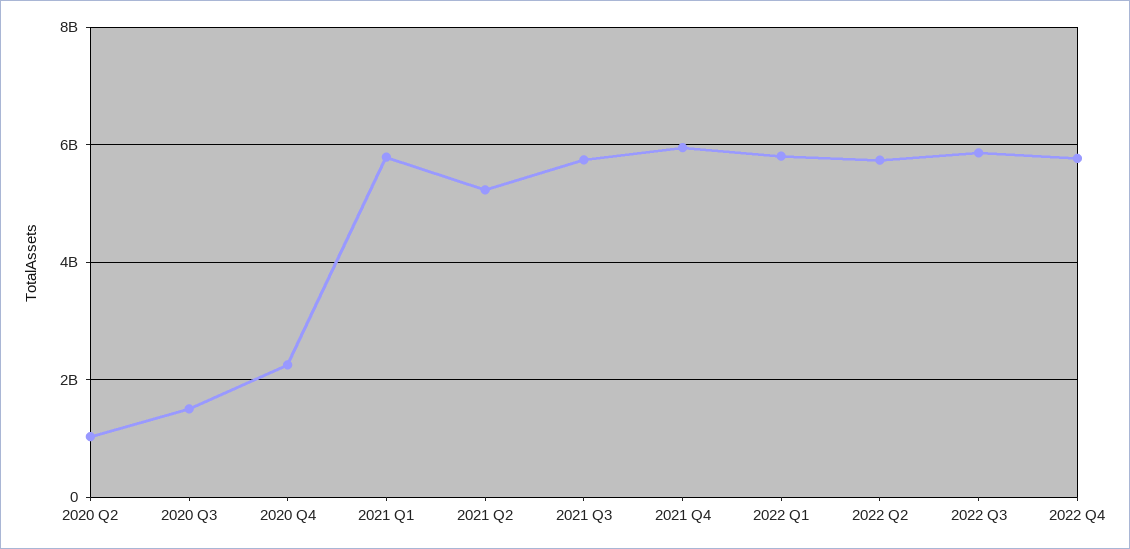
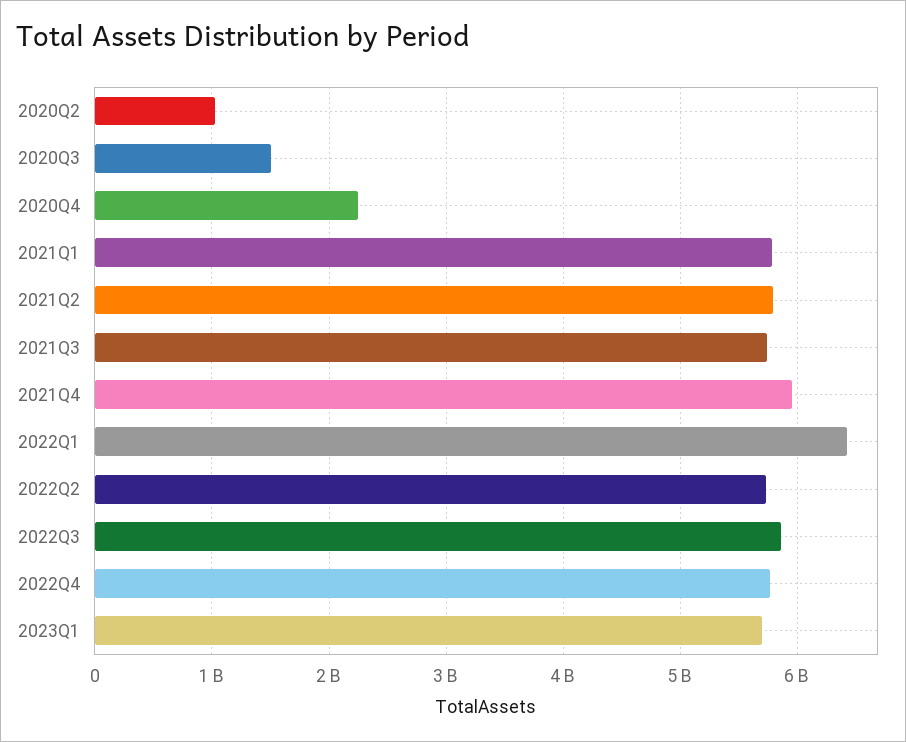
2021 Q2: 5200000000 -> 5800000000
2022 Q1: 5800000000 -> 6400000000
2023Q1: none -> 5700000000

